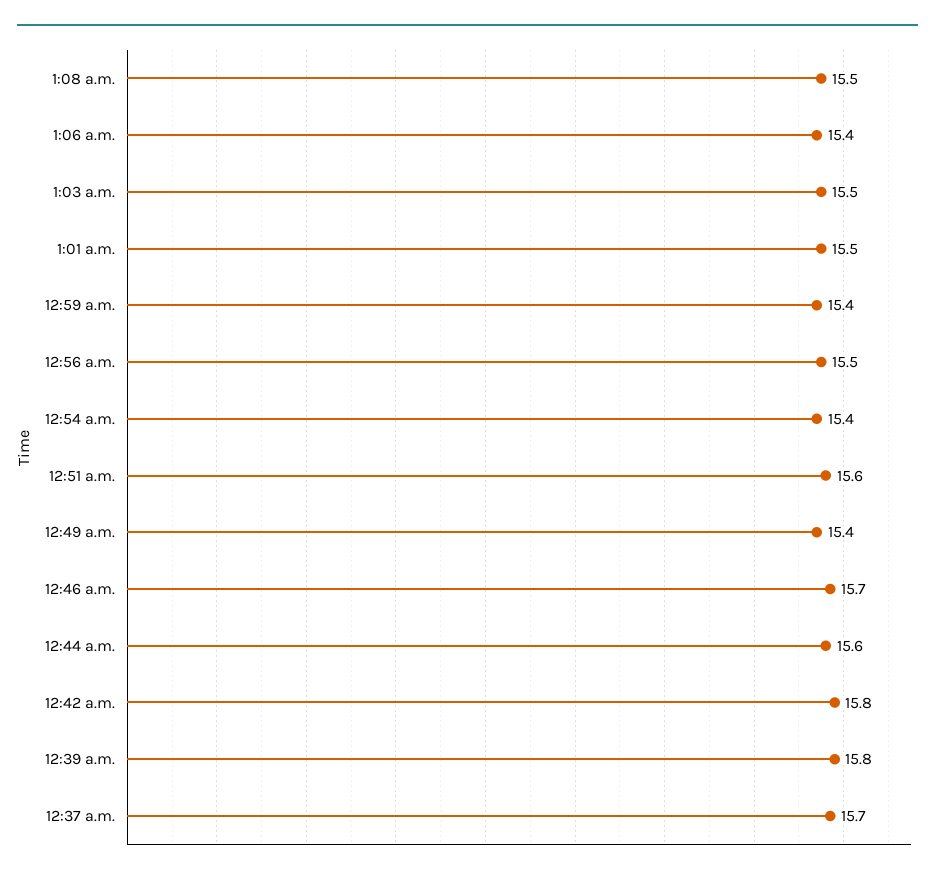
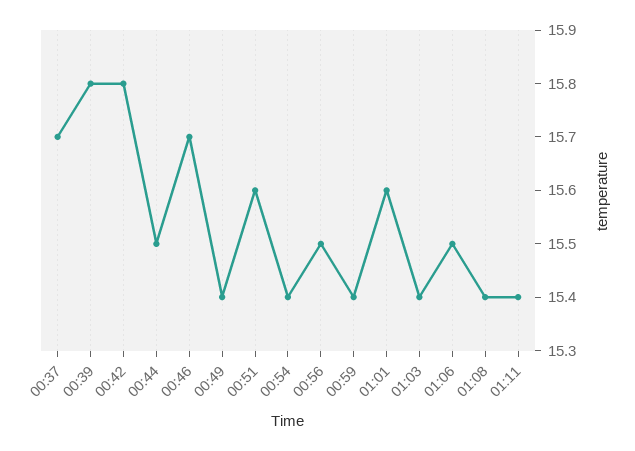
1:08 a.m.: 15.5 -> 15.4
1:06 a.m.: 15.4 -> 15.5
1:03 a.m.: 15.5 -> 15.4
1:01 a.m.: 15.5 -> 15.6
12:44 a.m.: 15.6 -> 15.5
01:11: none -> 15.4

